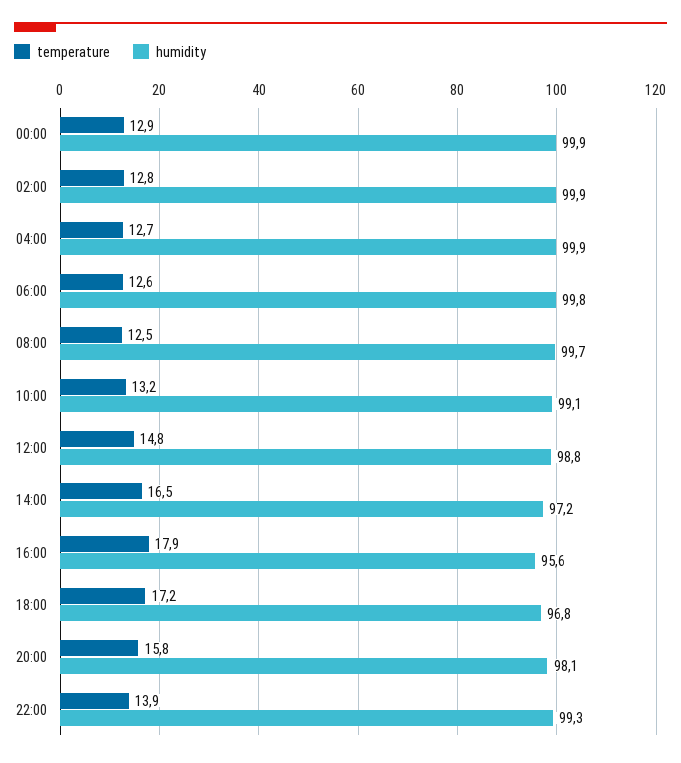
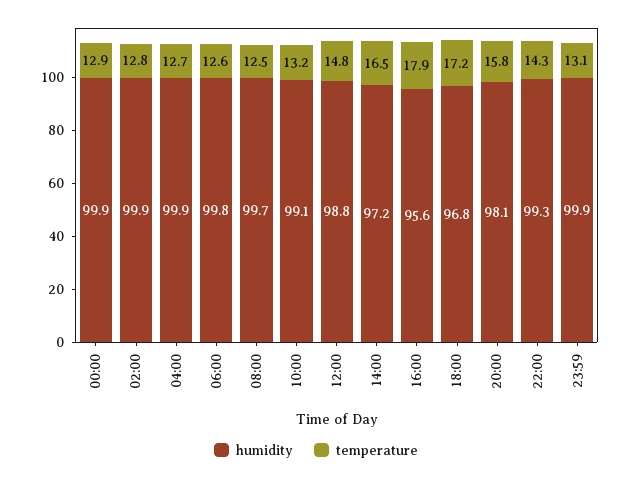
temperature, 22:00: 13.9 -> 14.3
humidity, 23:59: none -> 99.9
temperature, 23:59: none -> 13.1

